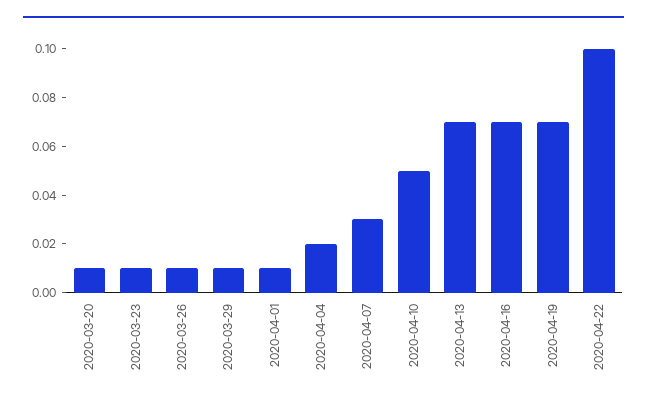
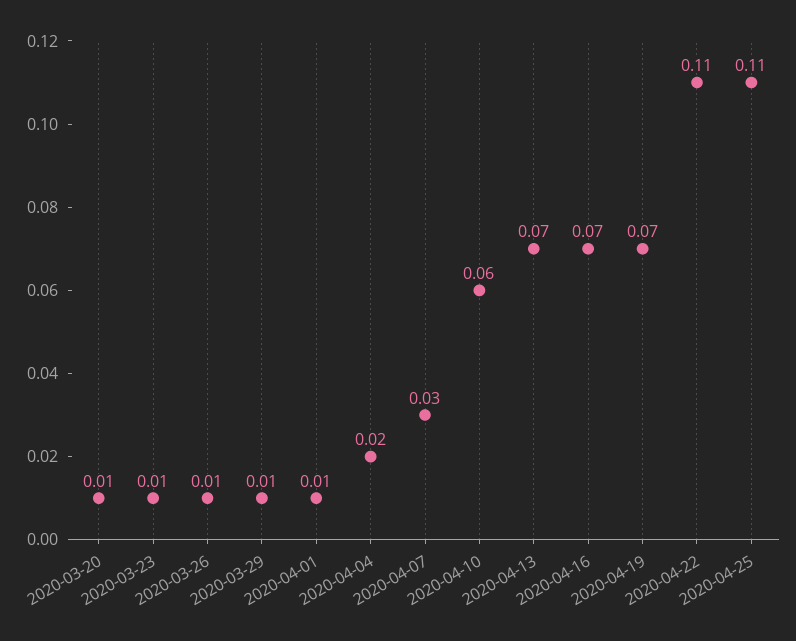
2020-04-10: 0.05 -> 0.06
2020-04-22: 0.1 -> 0.11
2020-04-25: none -> 0.11

